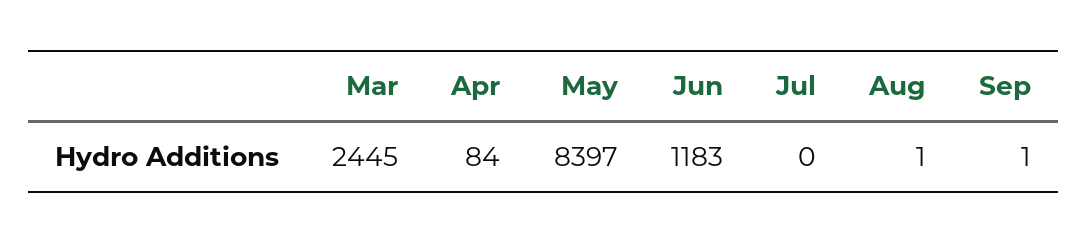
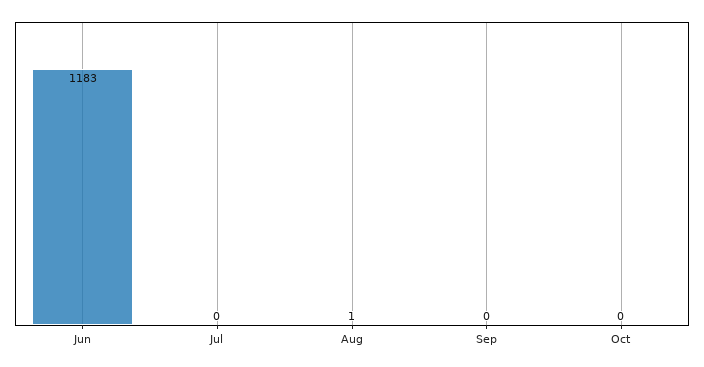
Mar: 2445 -> none
Apr: 84 -> none
May: 8397 -> none
Sep: 1 -> 0
Oct: none -> 0

